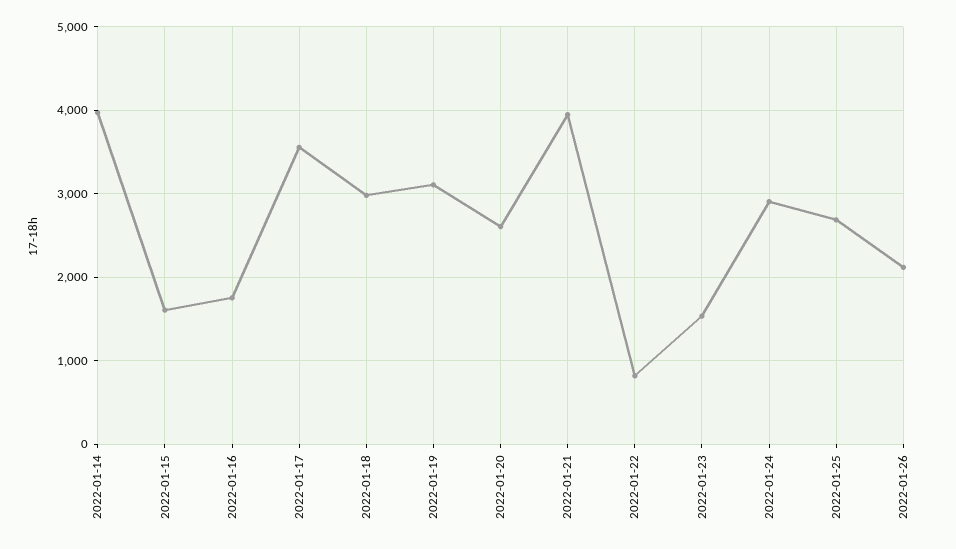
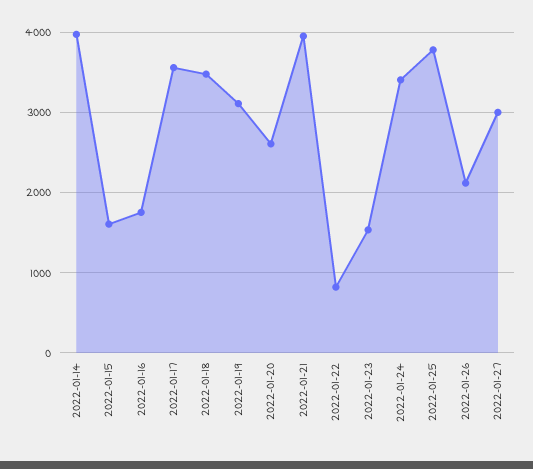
2022-01-18: 3000 -> 3500
2022-01-24: 2900 -> 3400
2022-01-25: 2700 -> 3800
2022-01-27: none -> 3000

